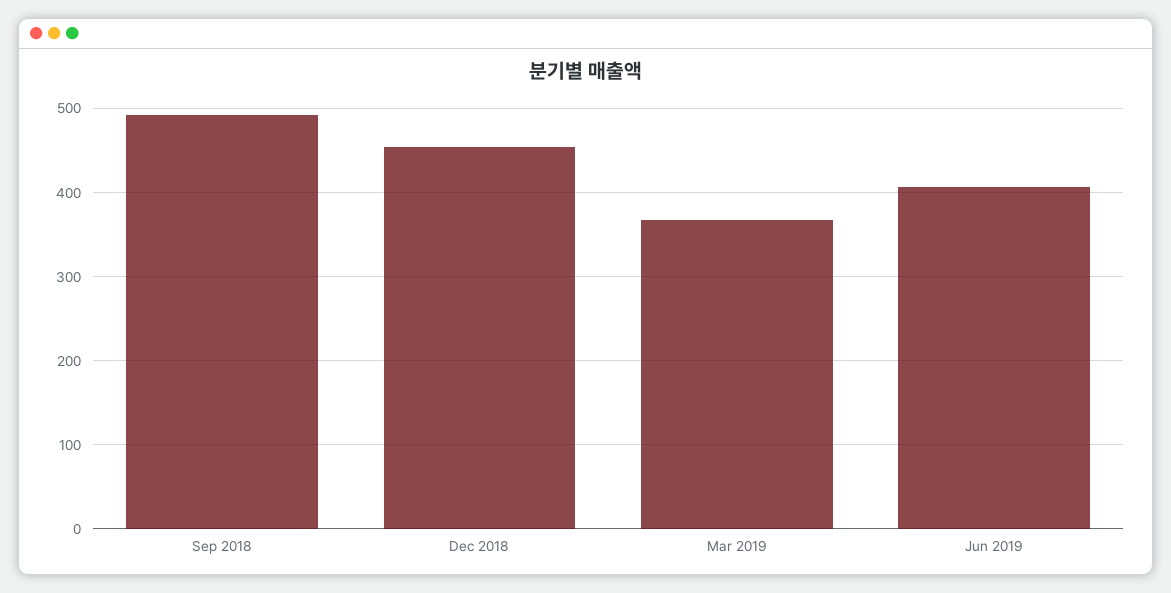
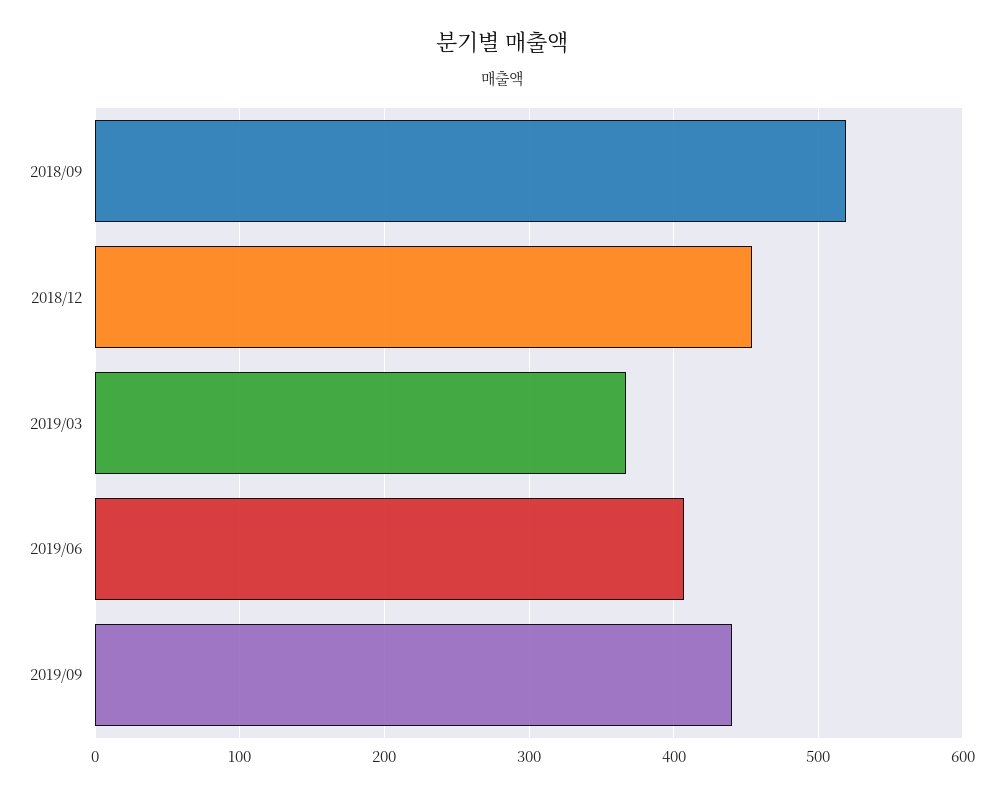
Sep 2018: 490 -> 520
2019/09: none -> 440

